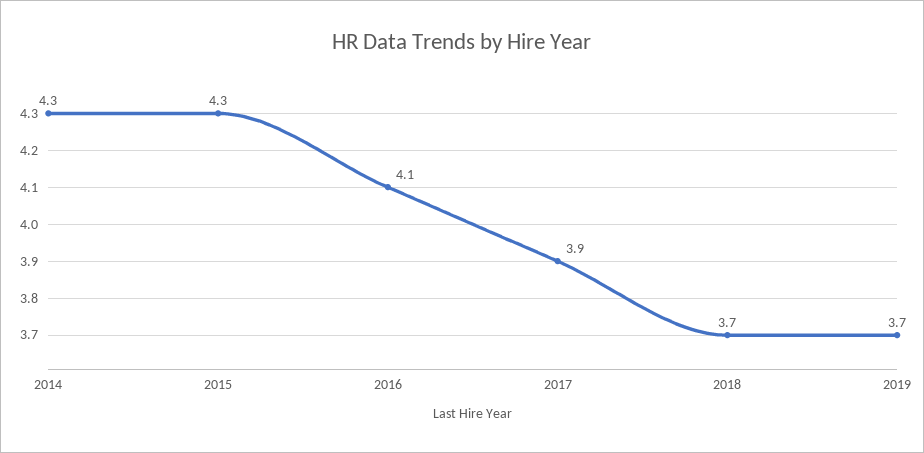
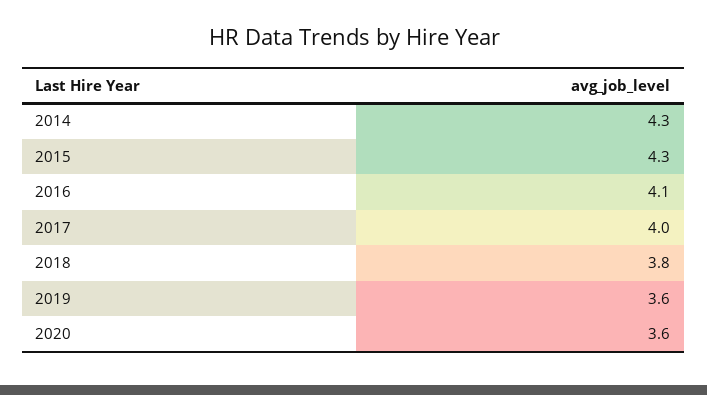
2017: 3.9 -> 4
2018: 3.7 -> 3.8
2019: 3.7 -> 3.6
2020: none -> 3.6

